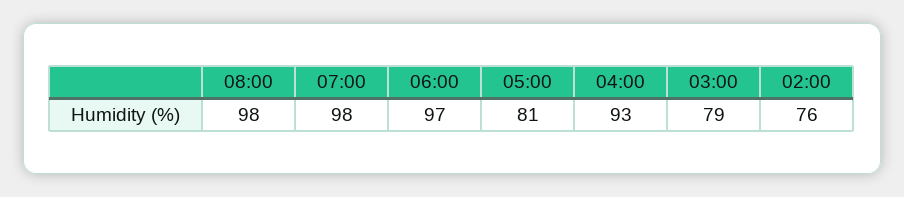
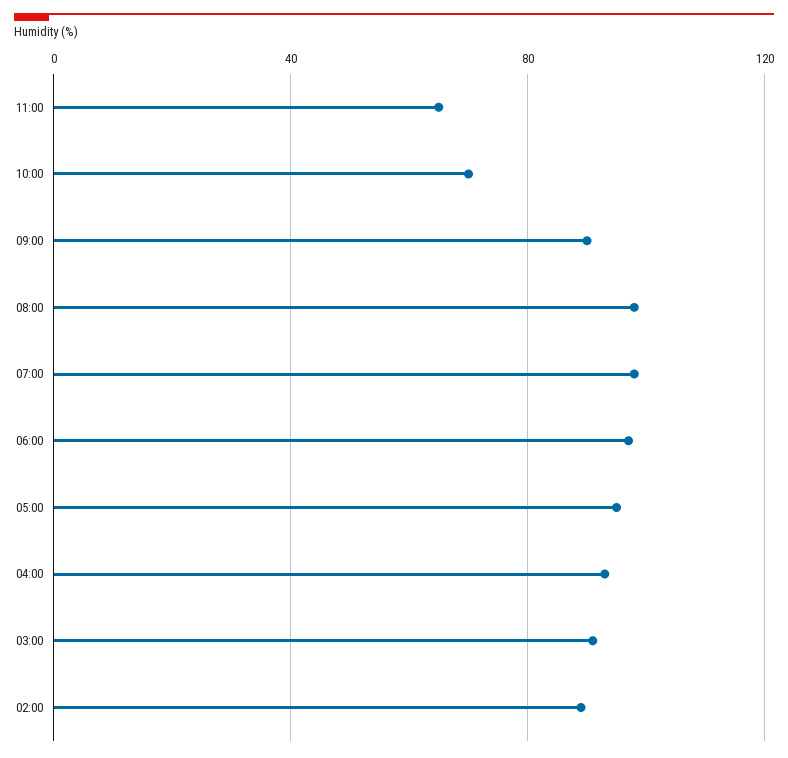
05:00: 81 -> 95
03:00: 79 -> 90
02:00: 76 -> 90
11:00: none -> 65
10:00: none -> 70
09:00: none -> 90

